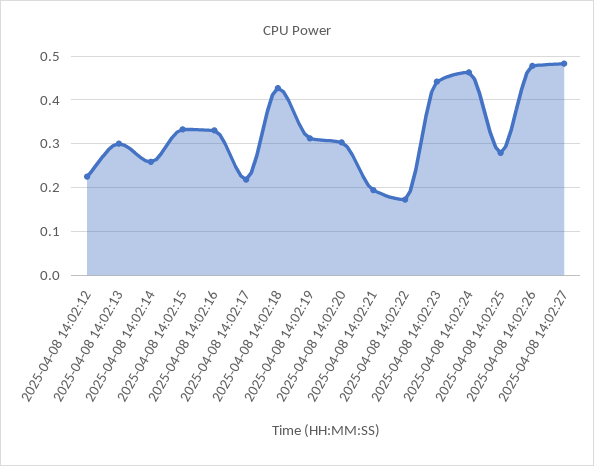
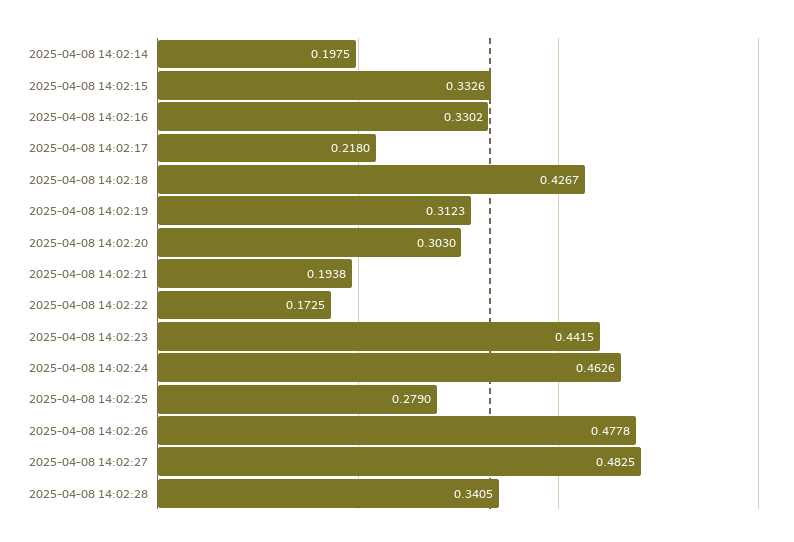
2025-04-08 14:02:12: 0.22 -> none
2025-04-08 14:02:13: 0.3 -> none
2025-04-08 14:02:14: 0.26 -> 0.1975
2025-04-08 14:02:28: none -> 0.3405

